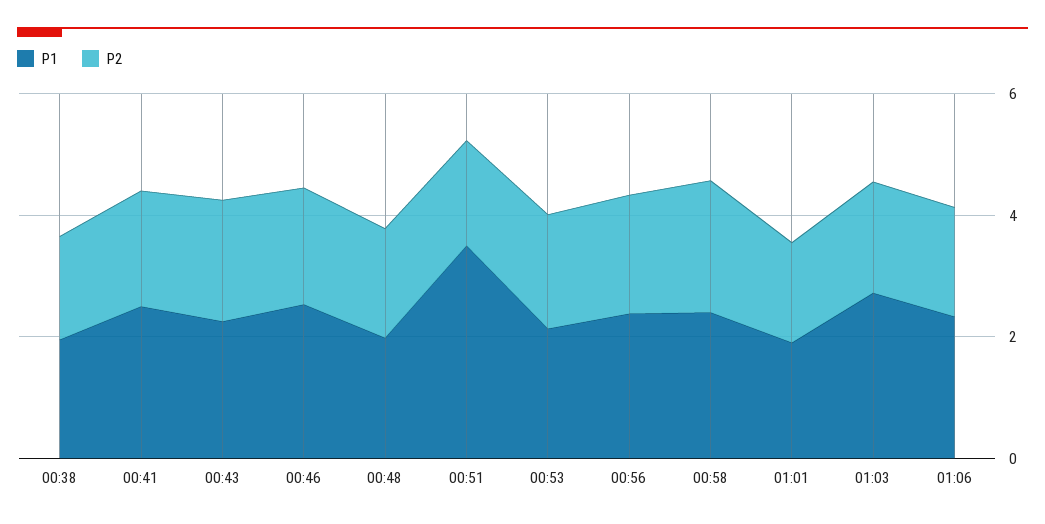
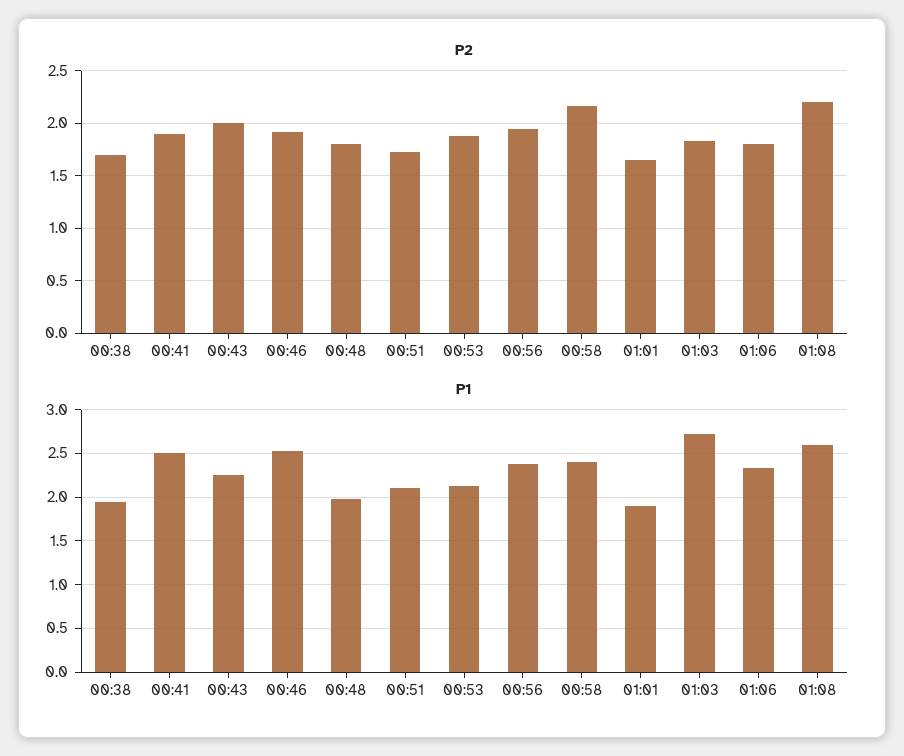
P1, 00:51: 3.5 -> 2.1
P2, 01:08: none -> 2.2
P1, 01:08: none -> 2.6

